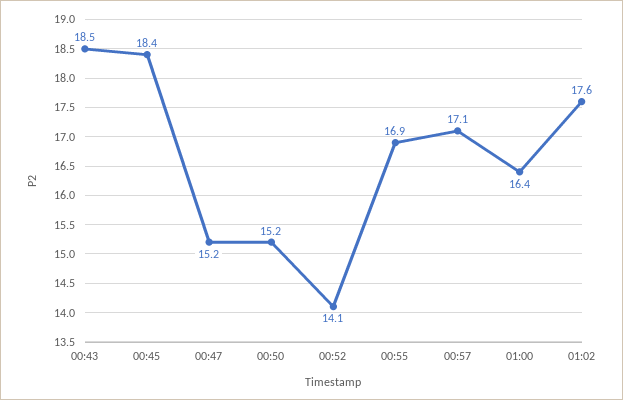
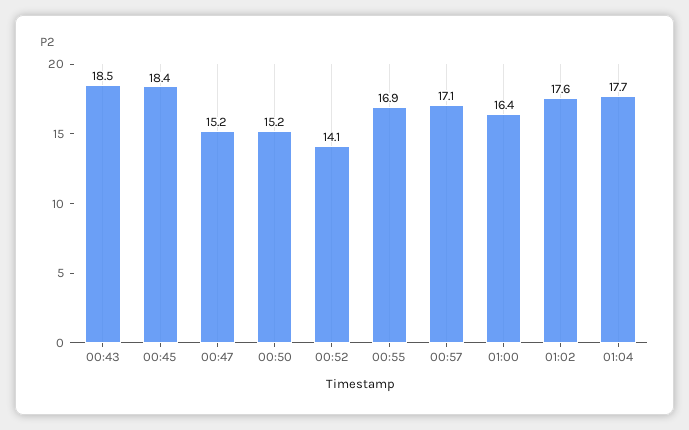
01:04: none -> 17.7

